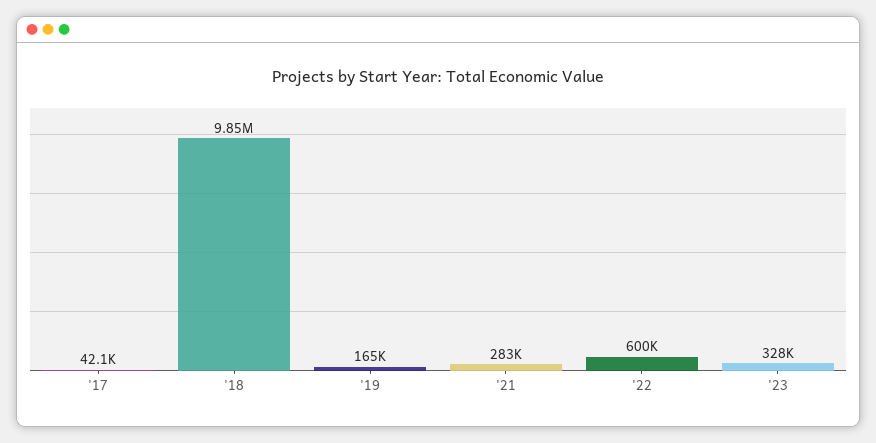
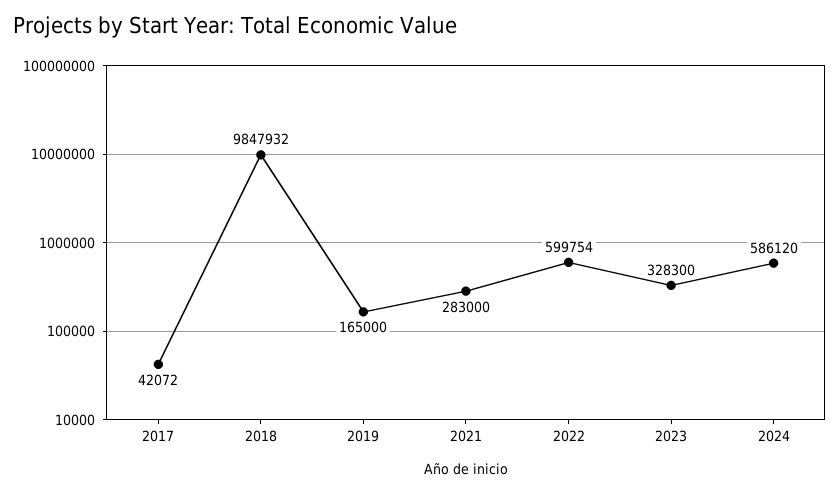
2024: none -> 586120

